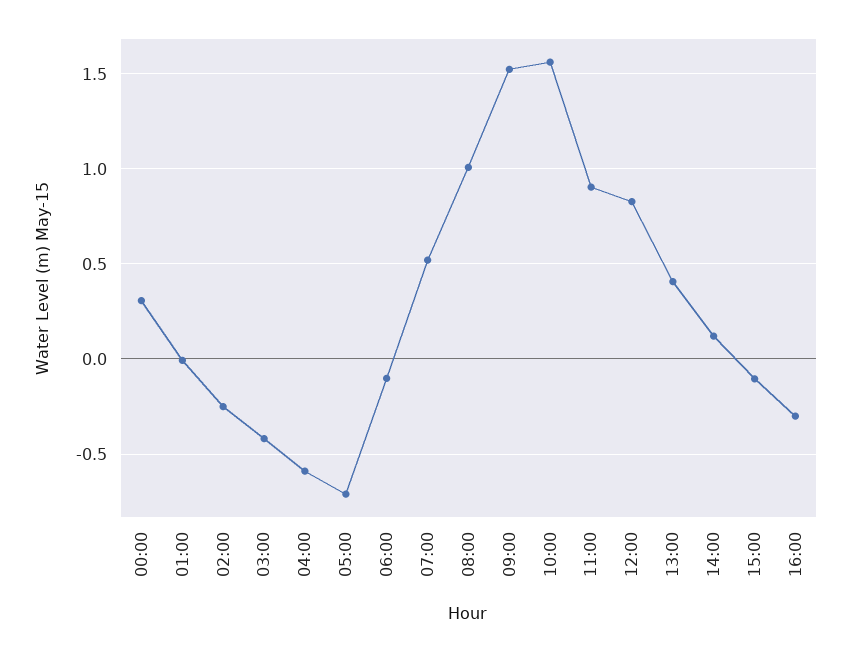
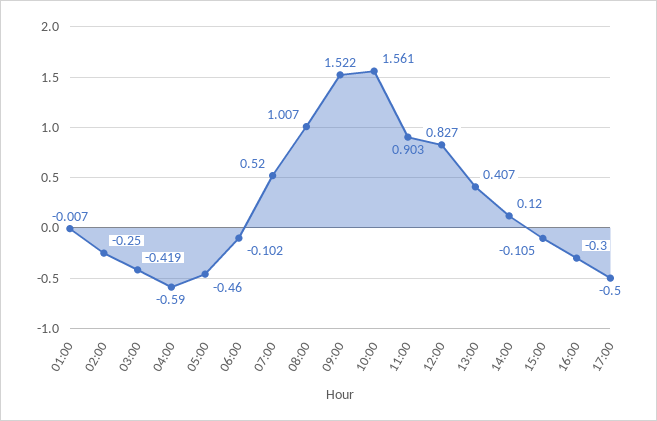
00:00: 0.3 -> none
05:00: -0.7 -> -0.46
17:00: none -> -0.5

